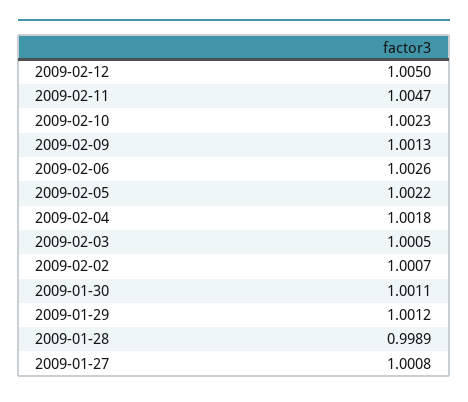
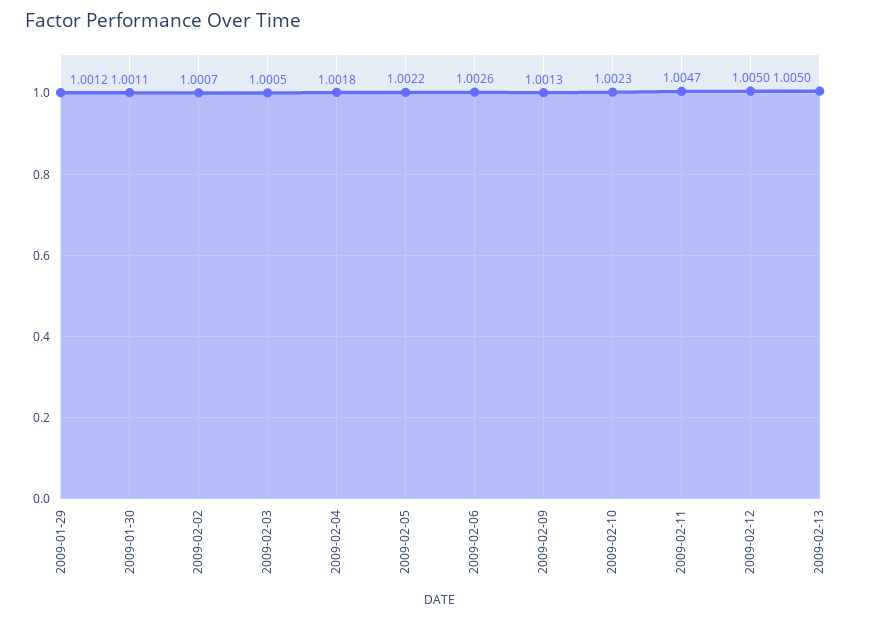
2009-01-28: 0.9989 -> none
2009-01-27: 1.0008 -> none
2009-02-13: none -> 1.005

